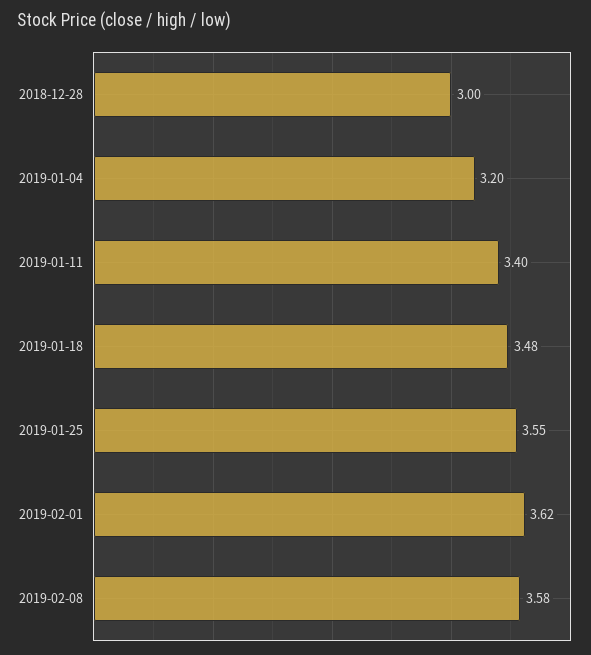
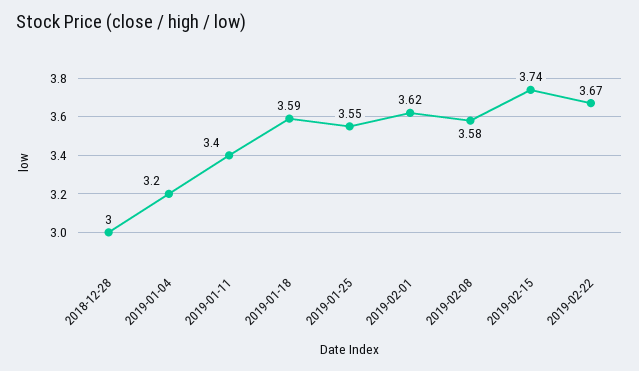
2019-01-18: 3.48 -> 3.59
2019-02-15: none -> 3.74
2019-02-22: none -> 3.67

